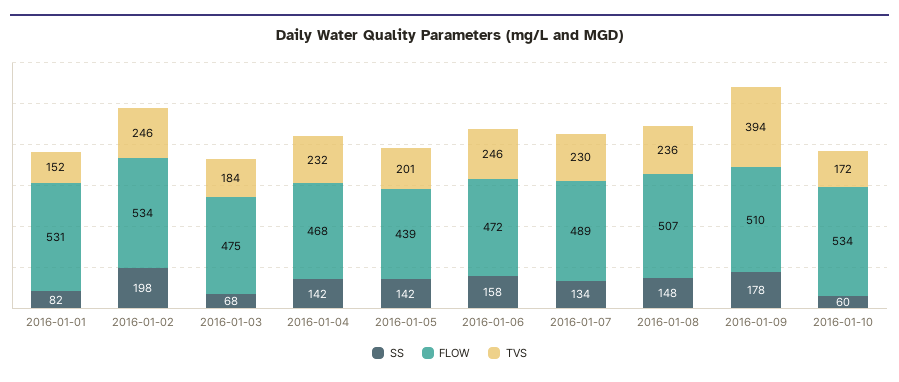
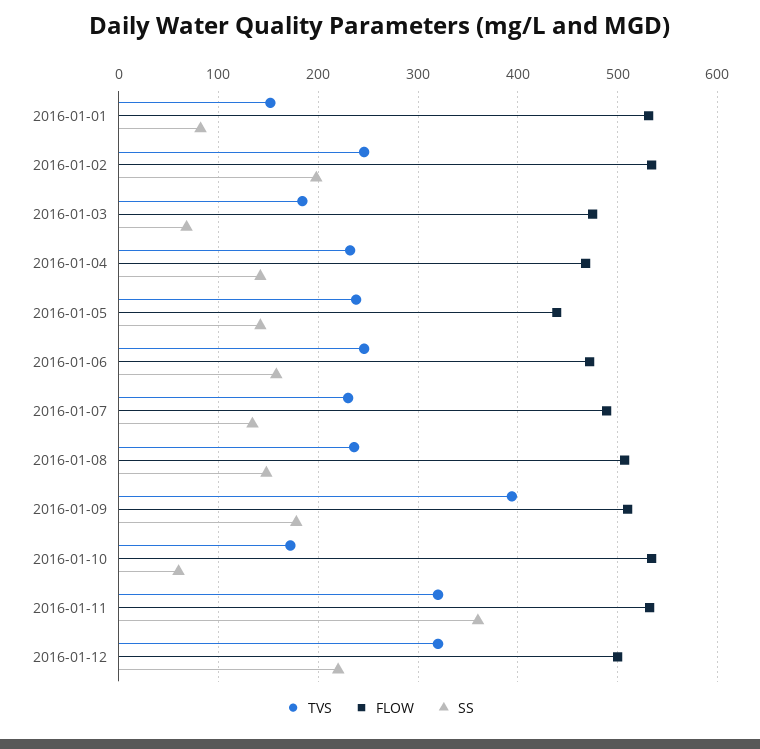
TVS, 2016-01-05: 201 -> 240
TVS, 2016-01-11: none -> 320
FLOW, 2016-01-11: none -> 530
SS, 2016-01-11: none -> 360
TVS, 2016-01-12: none -> 320
FLOW, 2016-01-12: none -> 500
SS, 2016-01-12: none -> 220

